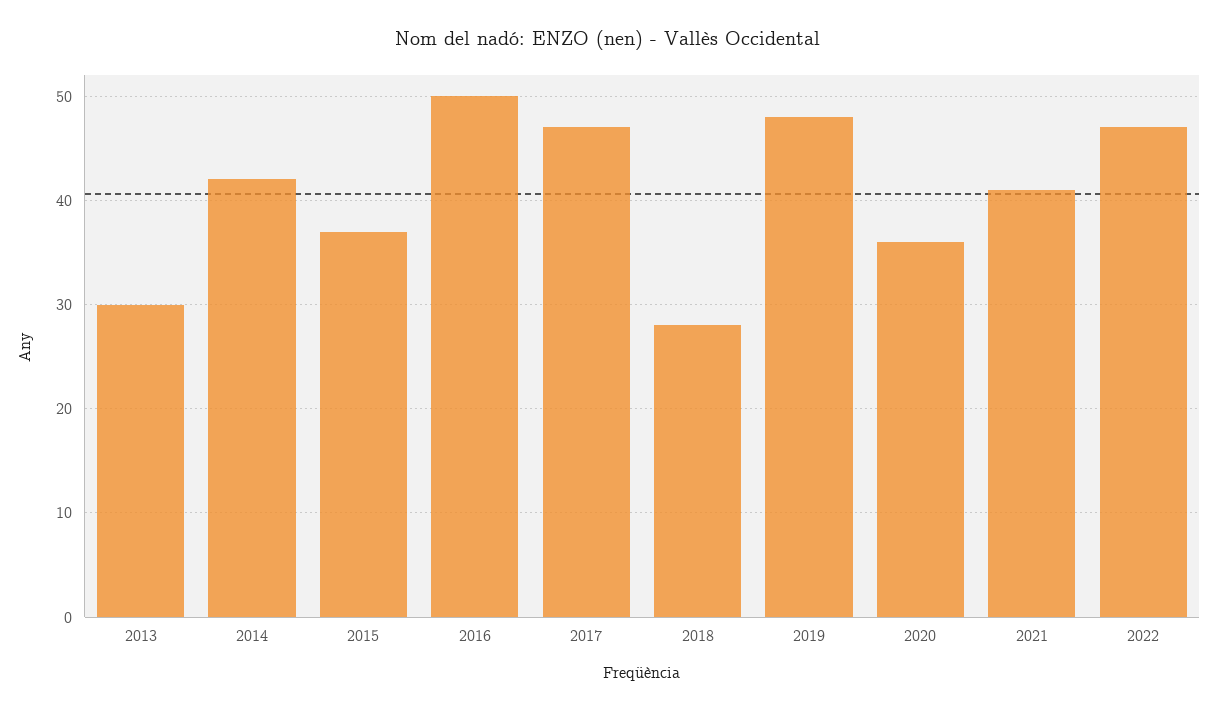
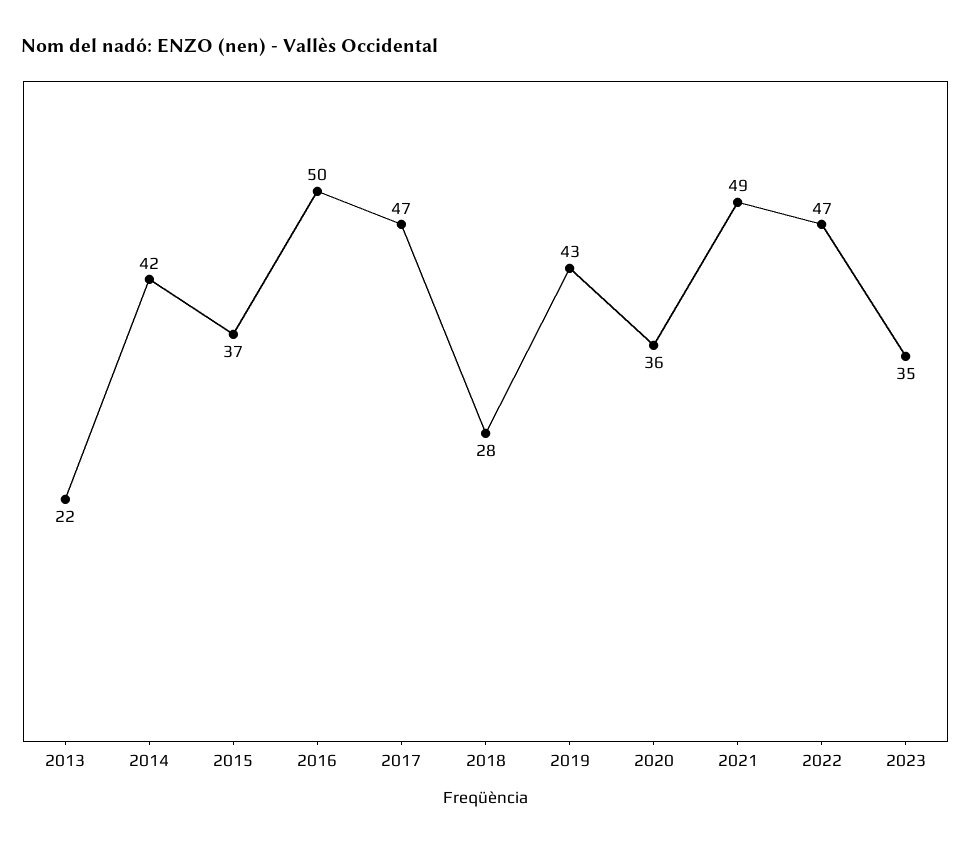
2013: 30 -> 22
2019: 48 -> 43
2021: 41 -> 49
2023: none -> 35

